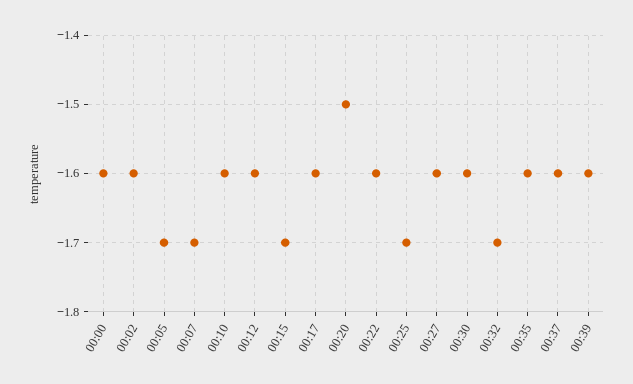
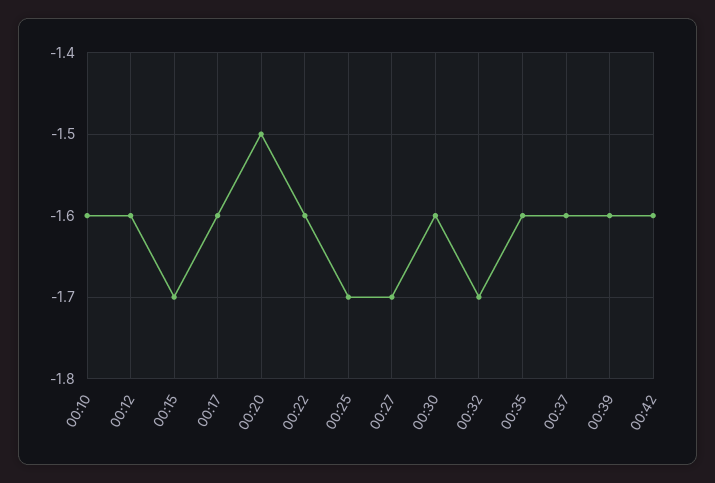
00:00: -1.6 -> none
00:02: -1.6 -> none
00:05: -1.7 -> none
00:07: -1.7 -> none
00:27: -1.6 -> -1.7
00:42: none -> -1.6

